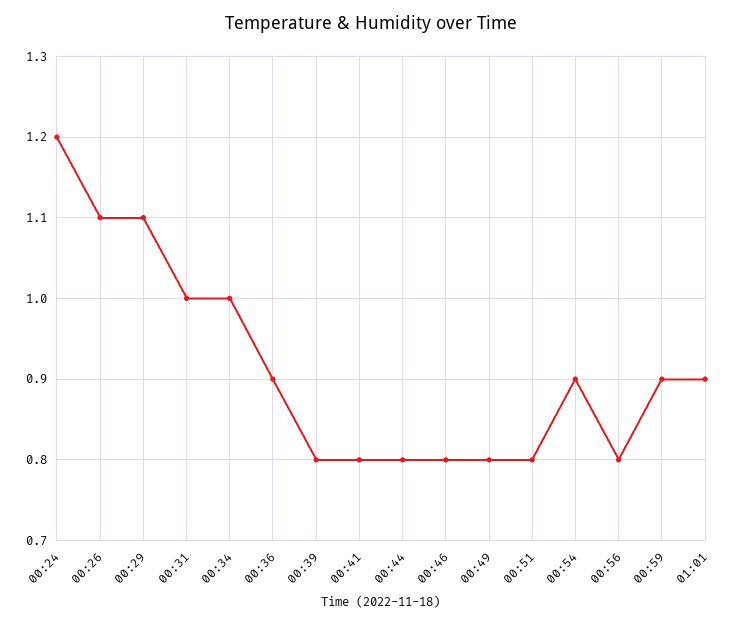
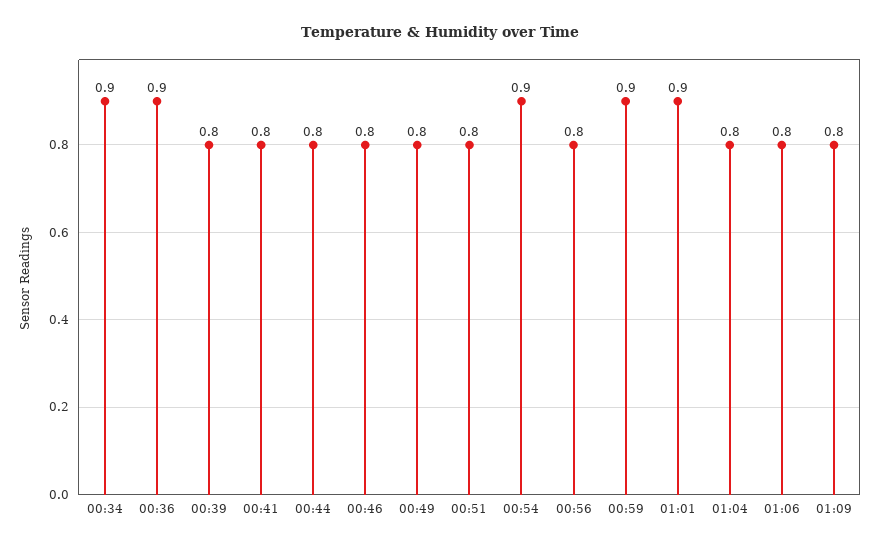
00:24: 1.2 -> none
00:26: 1.1 -> none
00:29: 1.1 -> none
00:31: 1 -> none
00:34: 1 -> 0.9
01:04: none -> 0.8
01:06: none -> 0.8
01:09: none -> 0.8

